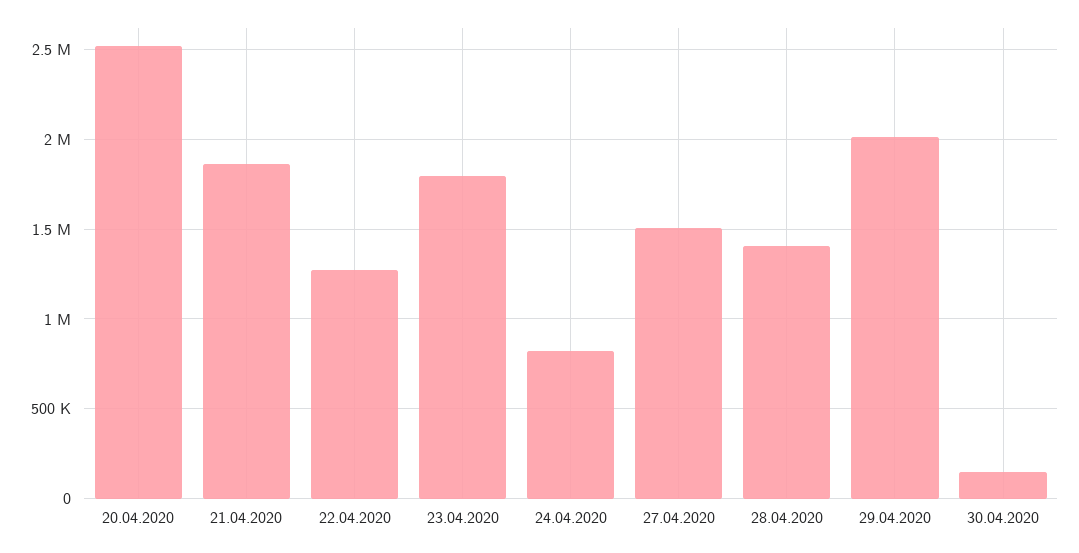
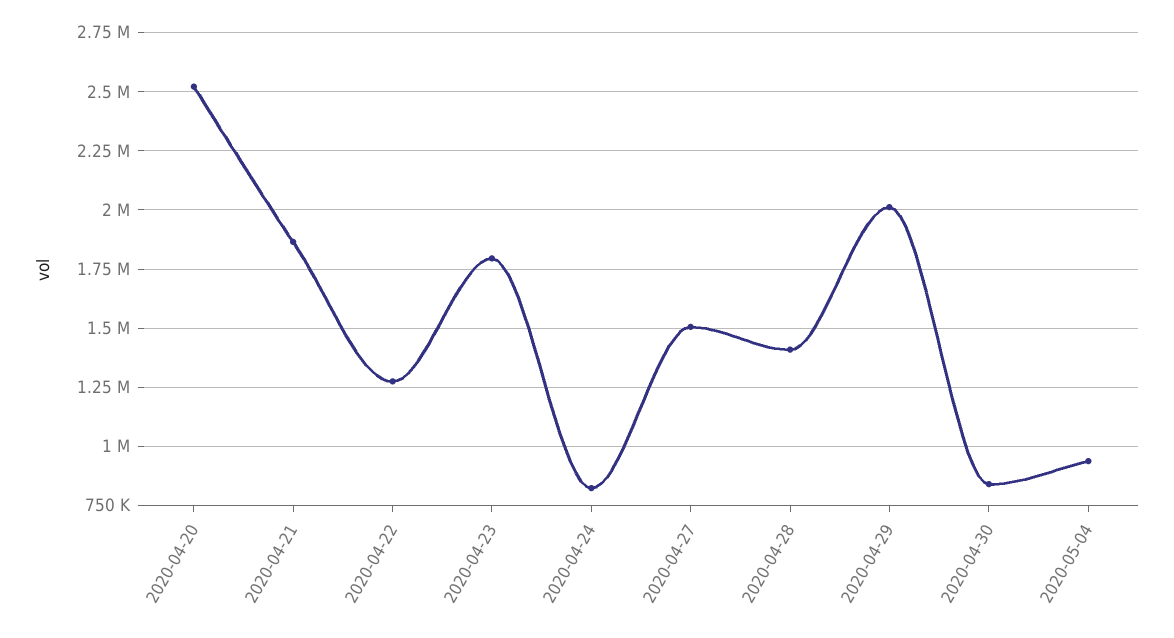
30.04.2020: 150000 -> 850000
2020-05-04: none -> 950000

